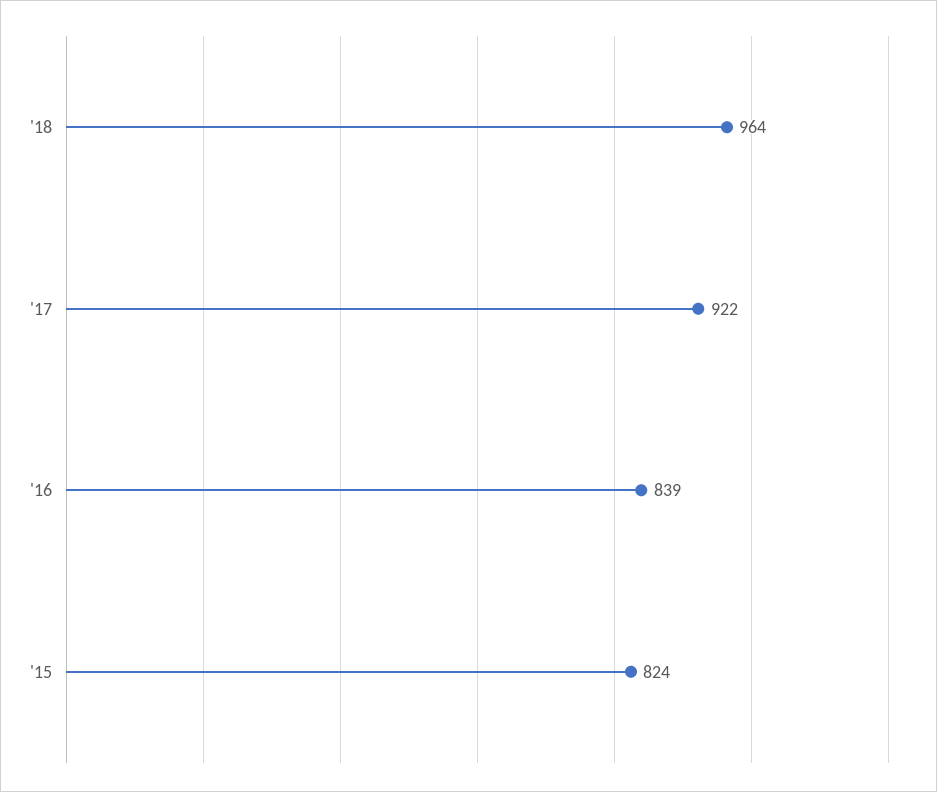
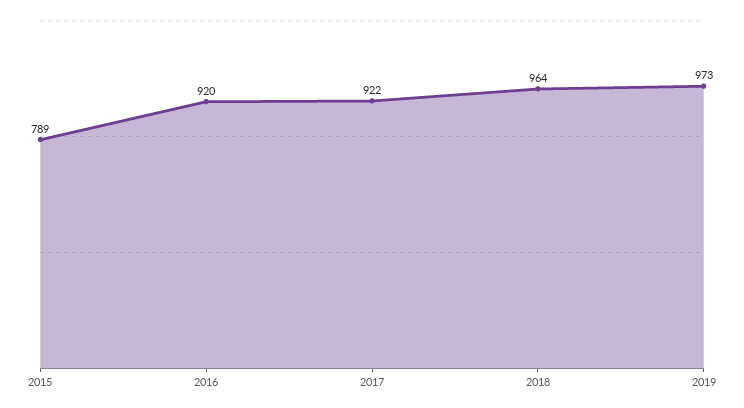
'16: 839 -> 920
'15: 824 -> 789
2019: none -> 973

